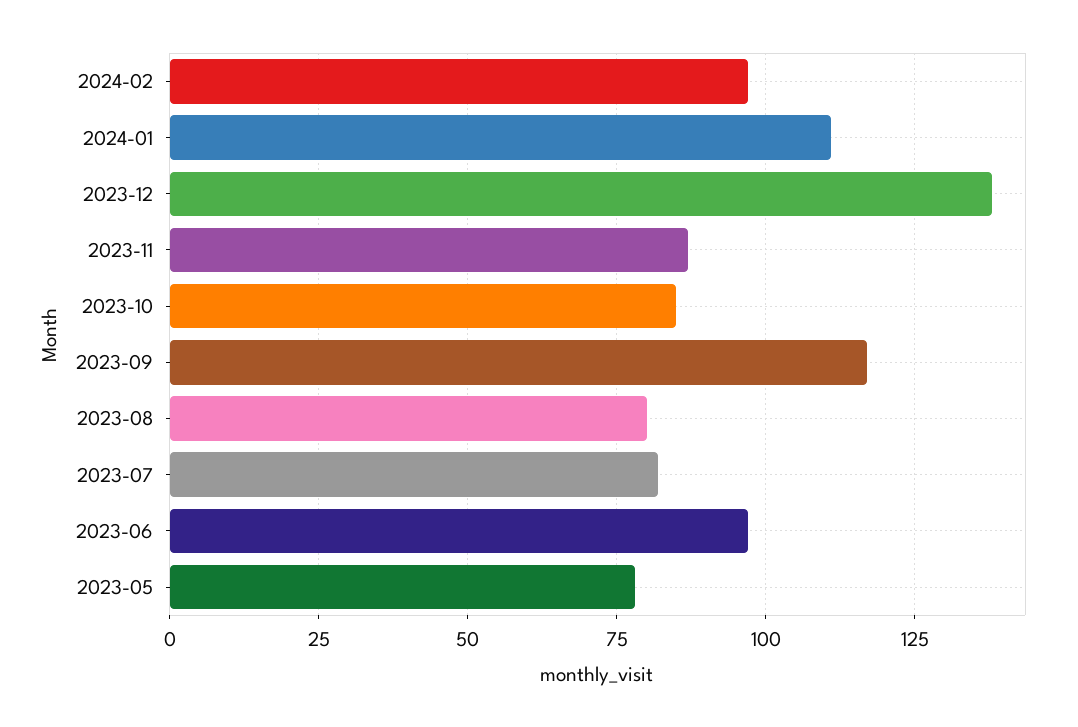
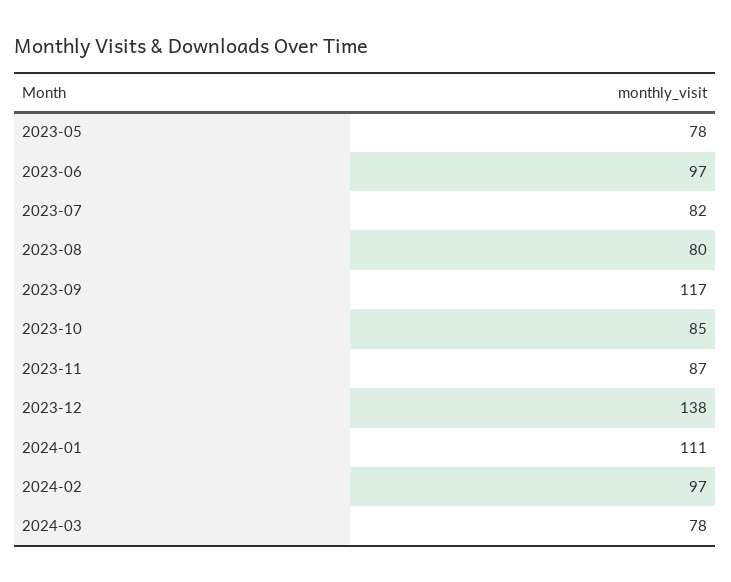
2024-03: none -> 78

